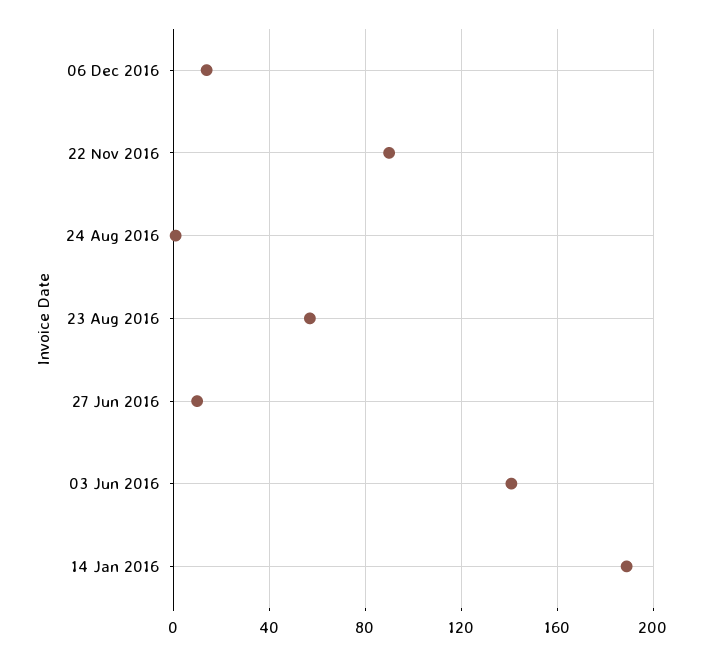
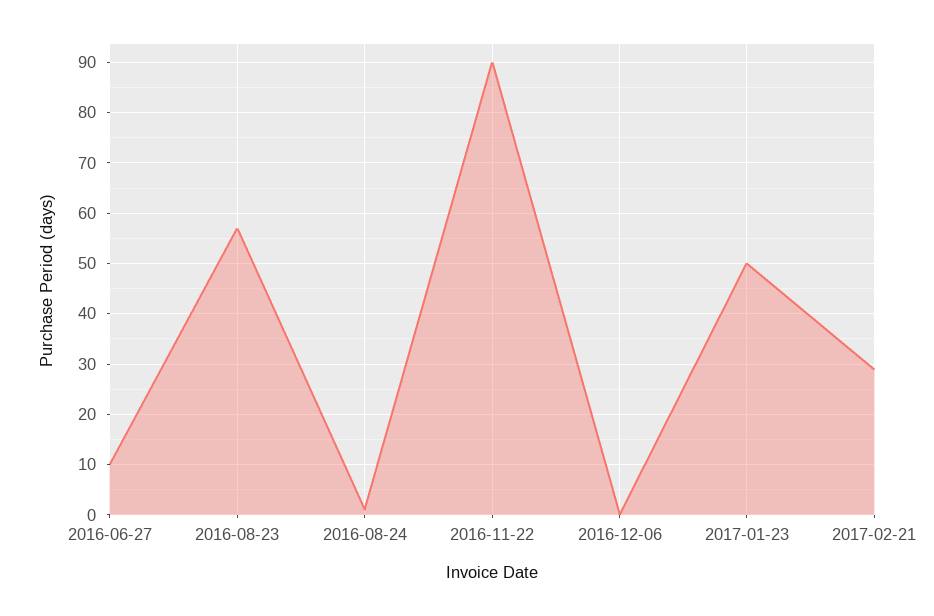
06 Dec 2016: 15 -> 0
03 Jun 2016: 140 -> none
14 Jan 2016: 190 -> none
2017-01-23: none -> 50
2017-02-21: none -> 30

